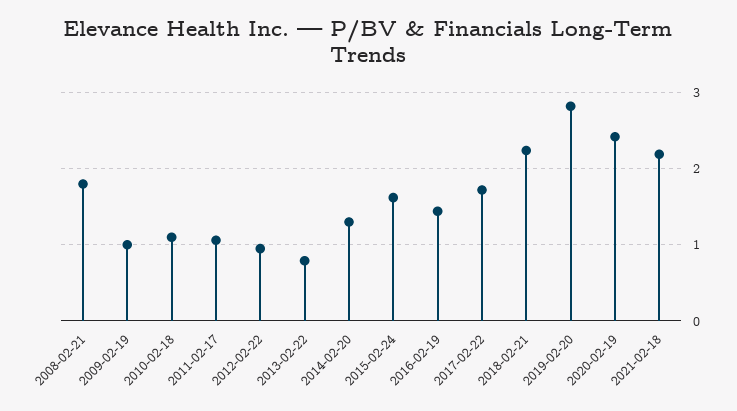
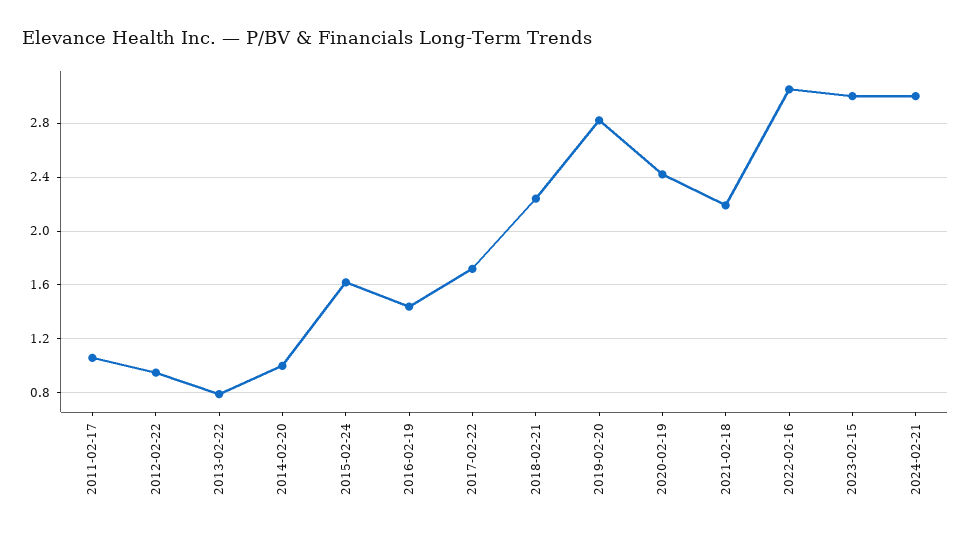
2008-02-21: 1.8 -> none
2009-02-19: 1 -> none
2010-02-18: 1.1 -> none
2014-02-20: 1.3 -> 1
2022-02-16: none -> 3.05
2023-02-15: none -> 3
2024-02-21: none -> 3

